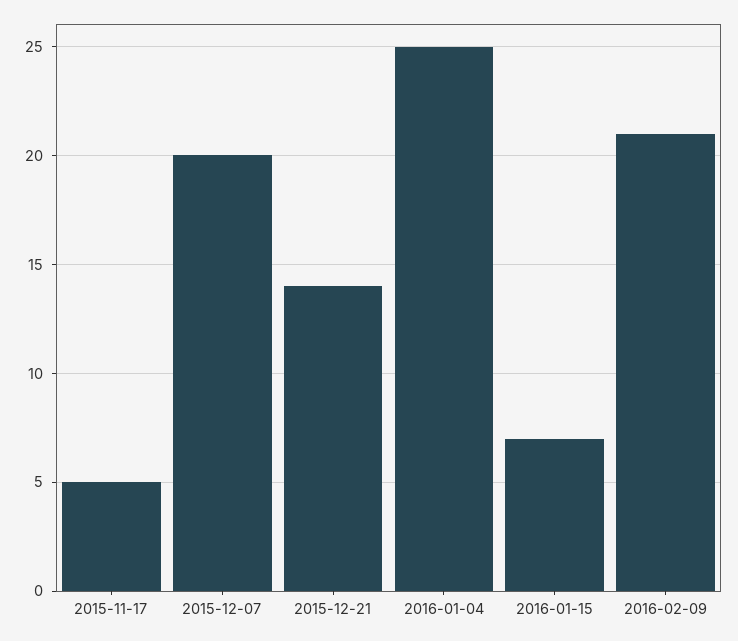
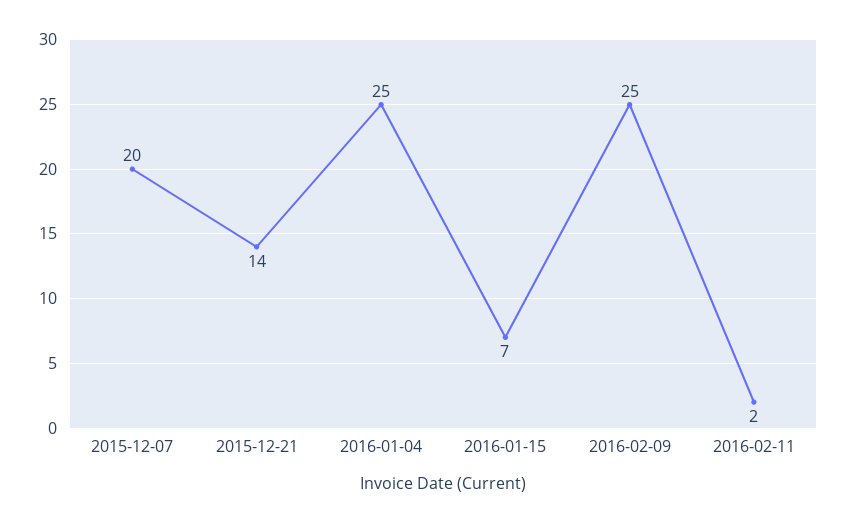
2015-11-17: 5 -> none
2016-02-09: 21 -> 25
2016-02-11: none -> 2

